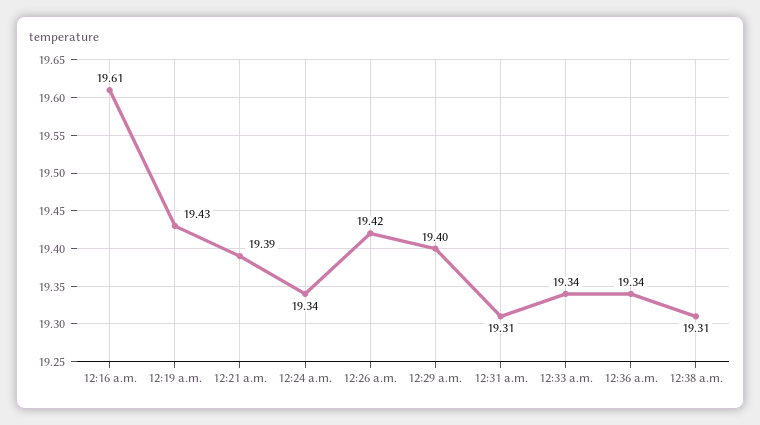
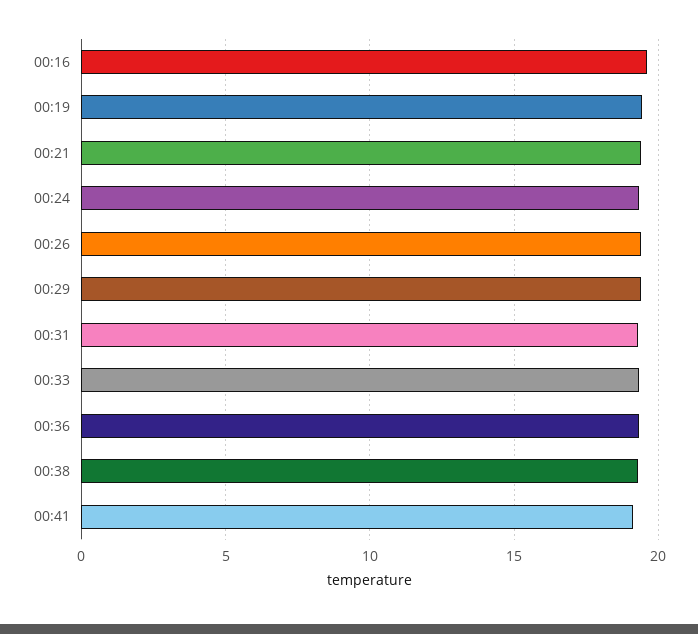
00:41: none -> 19

